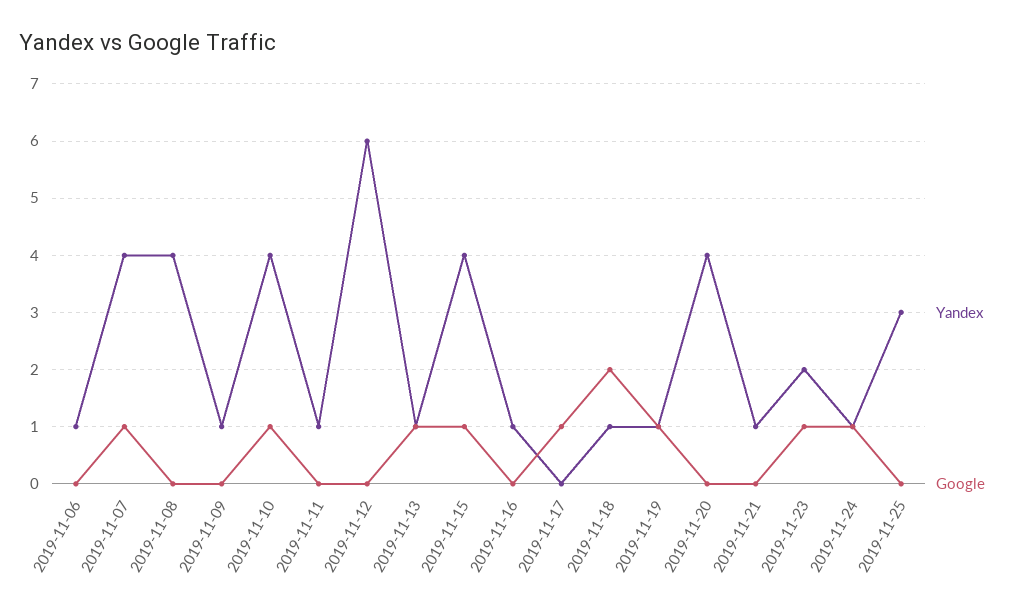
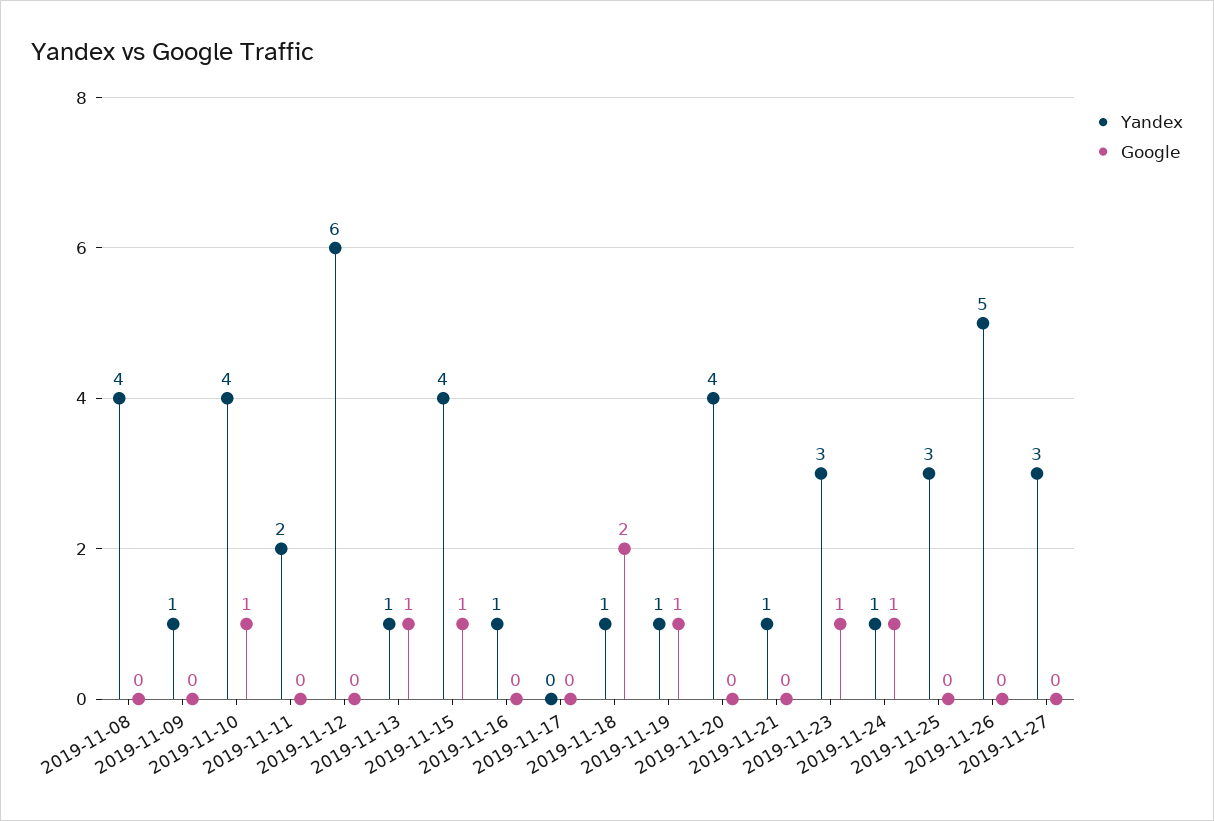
Yandex, 2019-11-06: 1 -> none
Google, 2019-11-06: 0 -> none
Yandex, 2019-11-07: 4 -> none
Google, 2019-11-07: 1 -> none
Yandex, 2019-11-11: 1 -> 2
Google, 2019-11-17: 1 -> 0
Yandex, 2019-11-23: 2 -> 3
Yandex, 2019-11-26: none -> 5
Google, 2019-11-26: none -> 0
Yandex, 2019-11-27: none -> 3
Google, 2019-11-27: none -> 0

